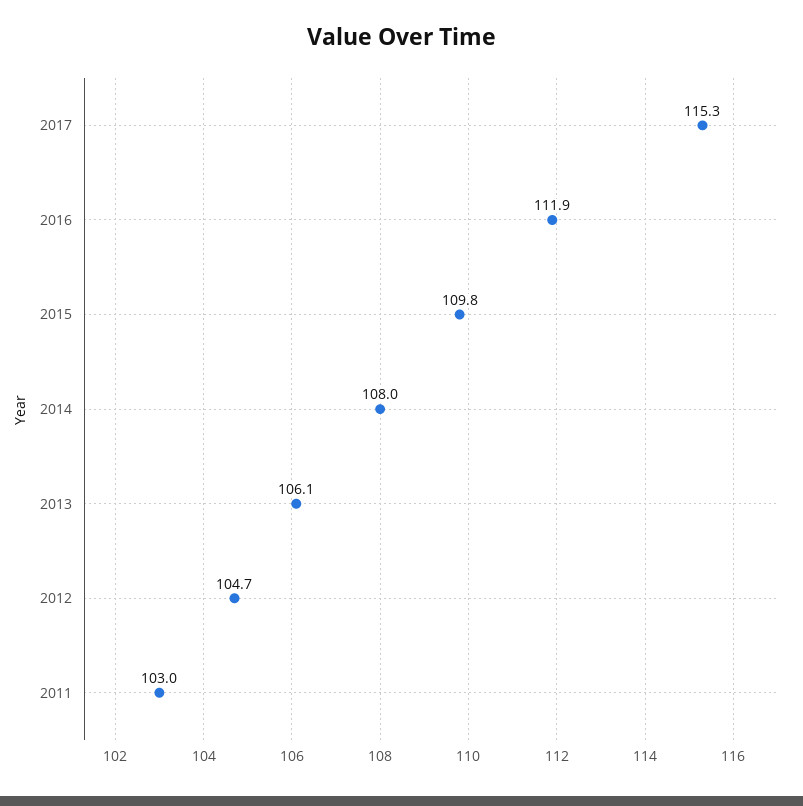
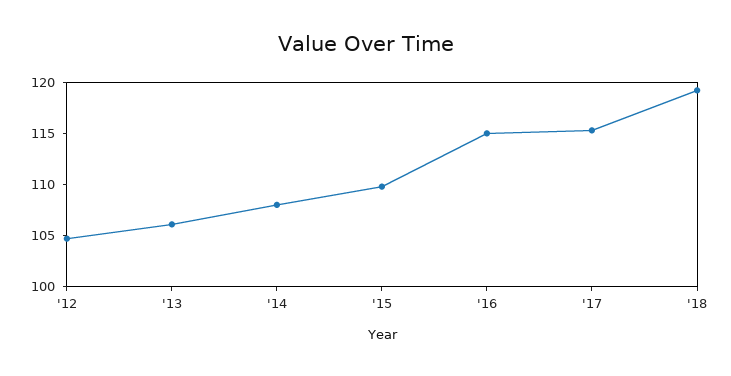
2016: 111.9 -> 115
2011: 103 -> none
'18: none -> 119

